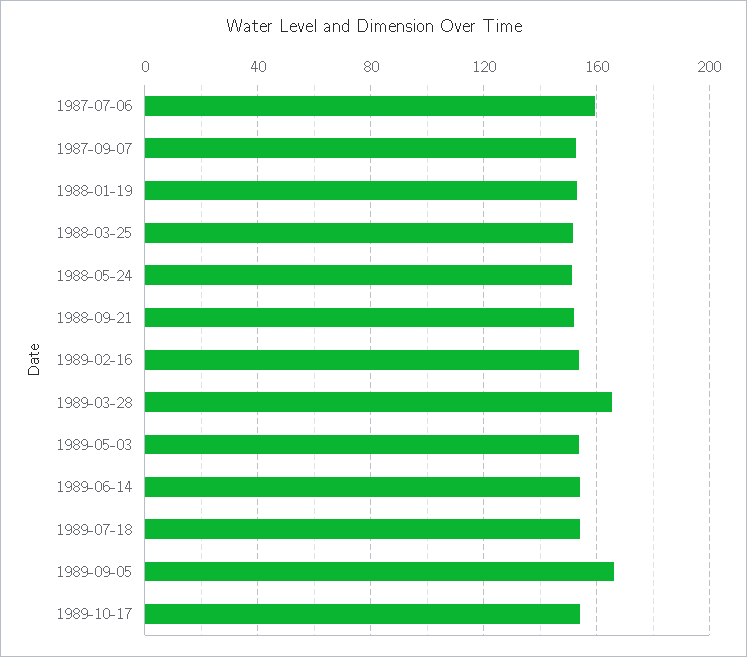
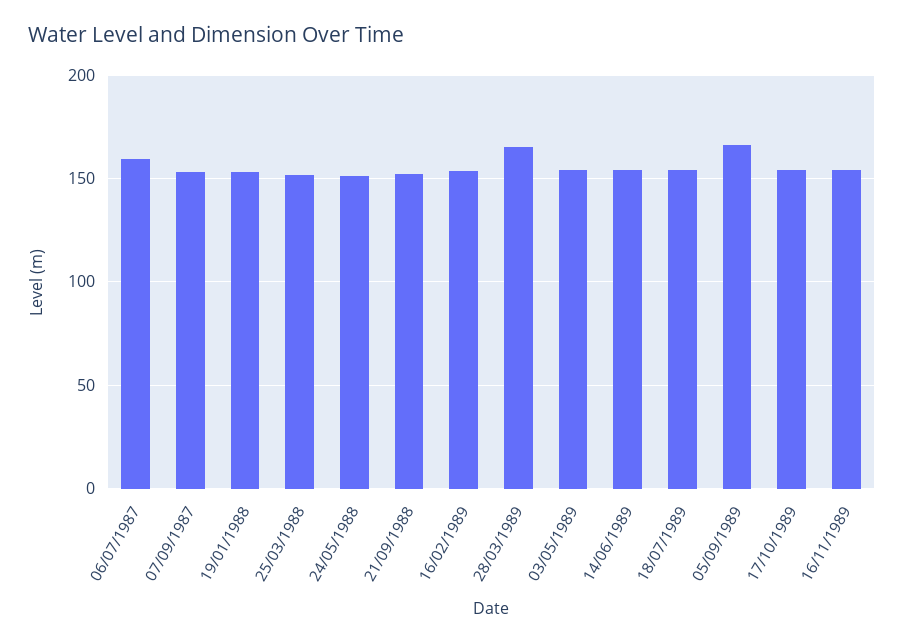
16/11/1989: none -> 155

